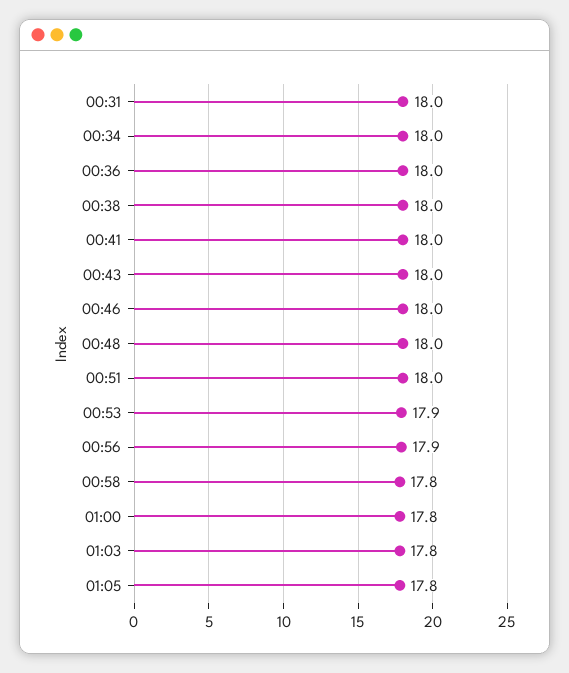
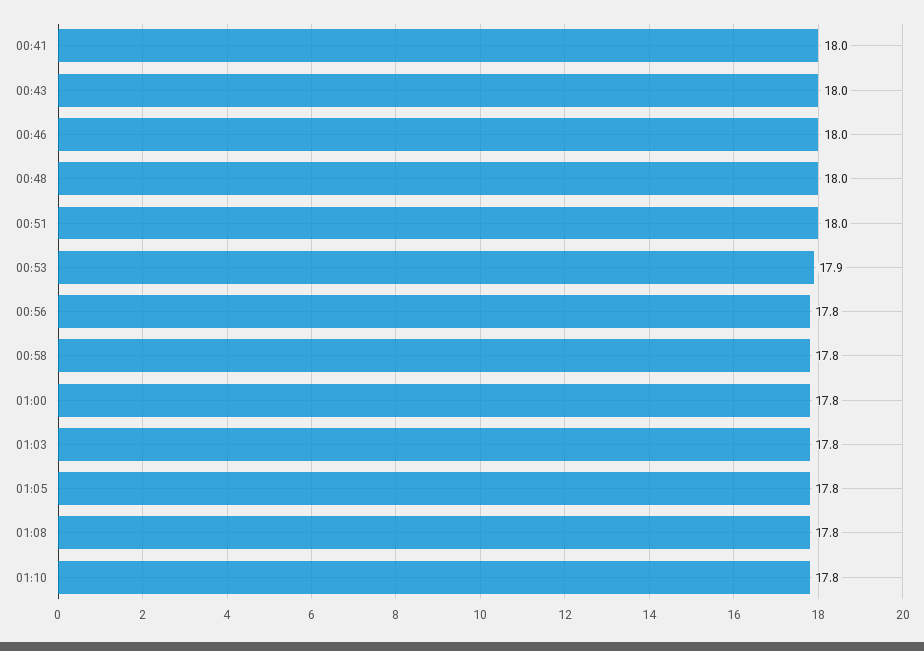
00:31: 18 -> none
00:34: 18 -> none
00:36: 18 -> none
00:38: 18 -> none
00:56: 17.9 -> 17.8
01:08: none -> 17.8
01:10: none -> 17.8

